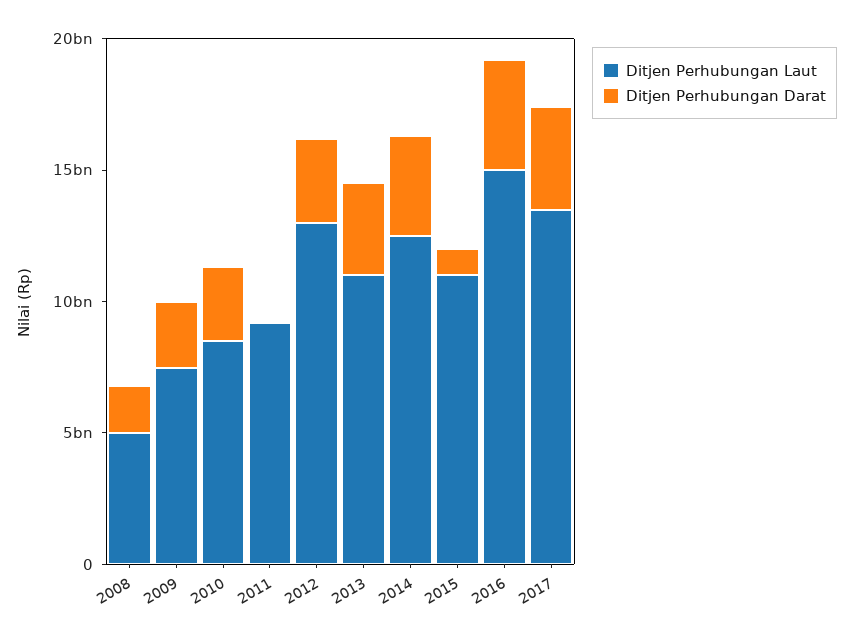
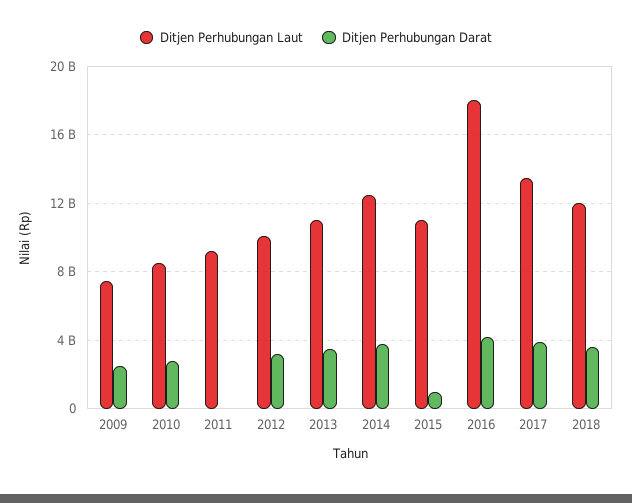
Ditjen Perhubungan Laut, 2008: 5000000000 -> none
Ditjen Perhubungan Darat, 2008: 2000000000 -> none
Ditjen Perhubungan Laut, 2012: 13000000000 -> 10000000000
Ditjen Perhubungan Laut, 2016: 15000000000 -> 18000000000
Ditjen Perhubungan Laut, 2018: none -> 12000000000
Ditjen Perhubungan Darat, 2018: none -> 3500000000

